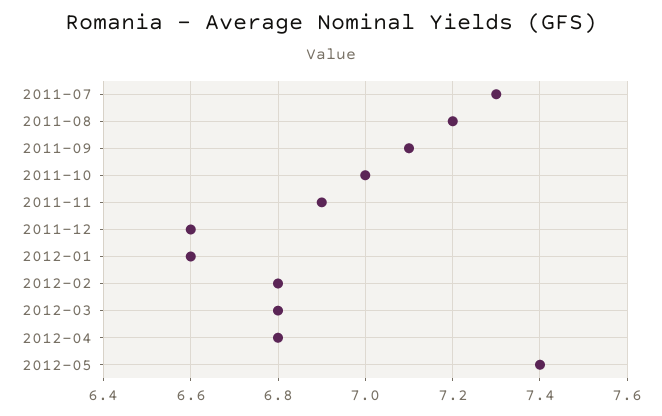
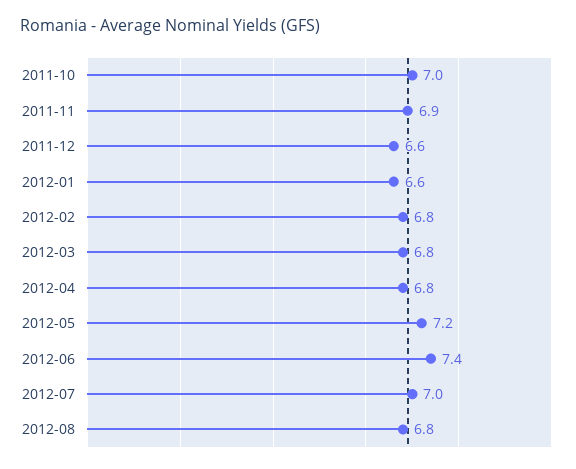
2011-07: 7.3 -> none
2011-08: 7.2 -> none
2011-09: 7.1 -> none
2012-05: 7.4 -> 7.2
2012-06: none -> 7.4
2012-07: none -> 7
2012-08: none -> 6.8

